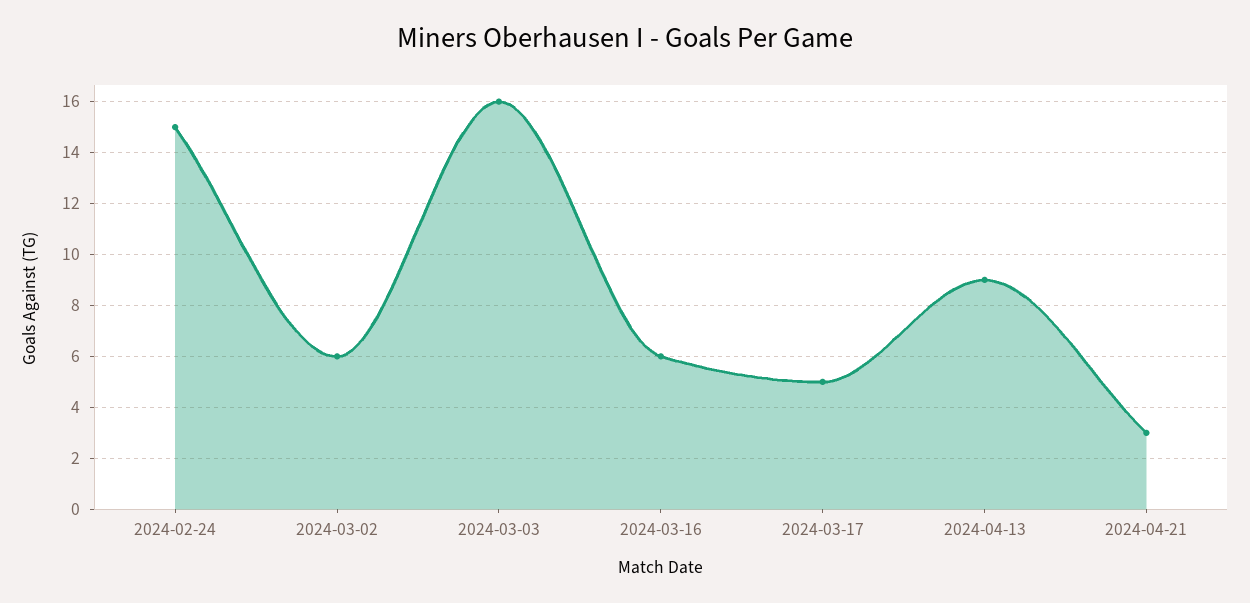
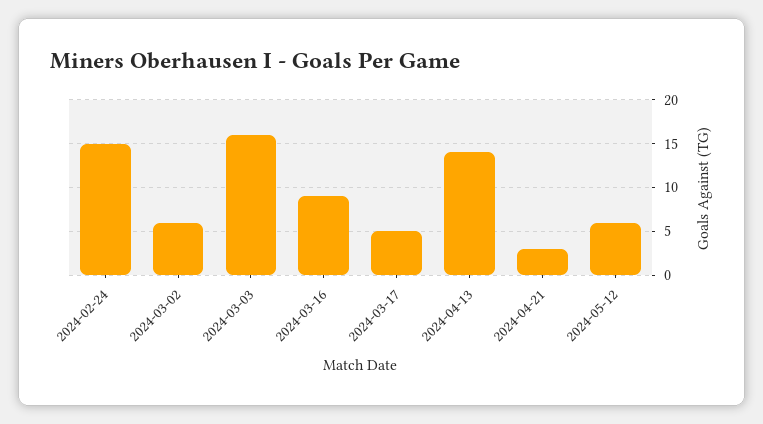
2024-03-16: 6 -> 9
2024-04-13: 9 -> 14
2024-05-12: none -> 6

